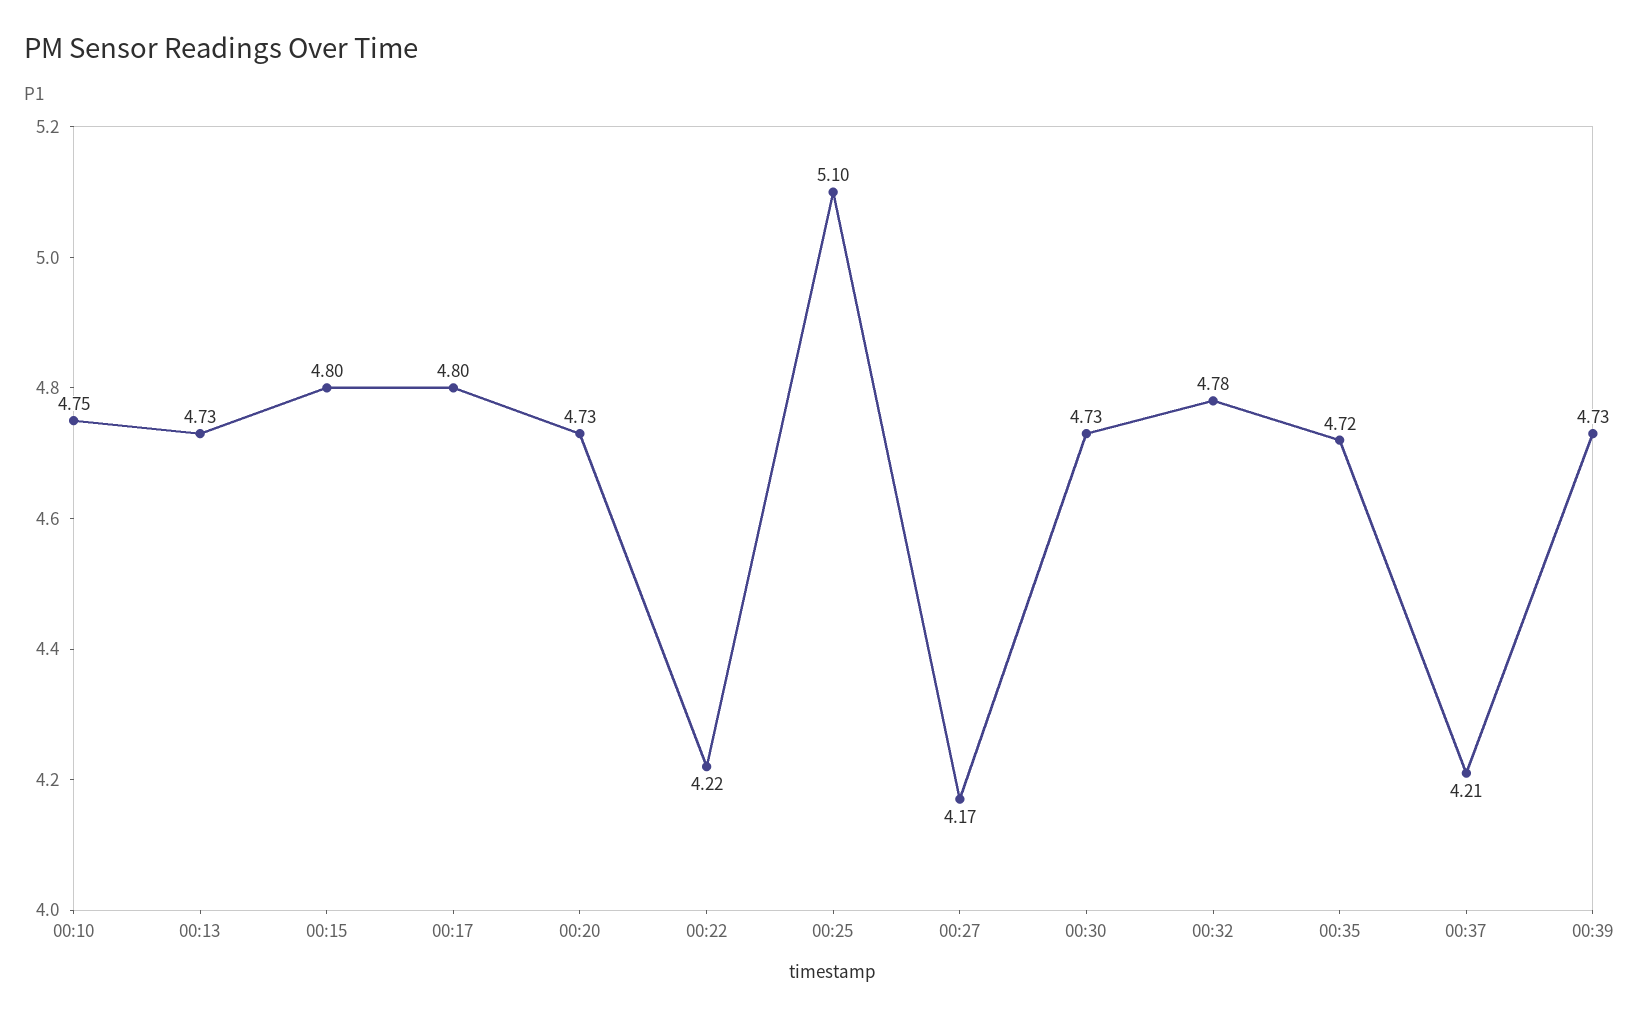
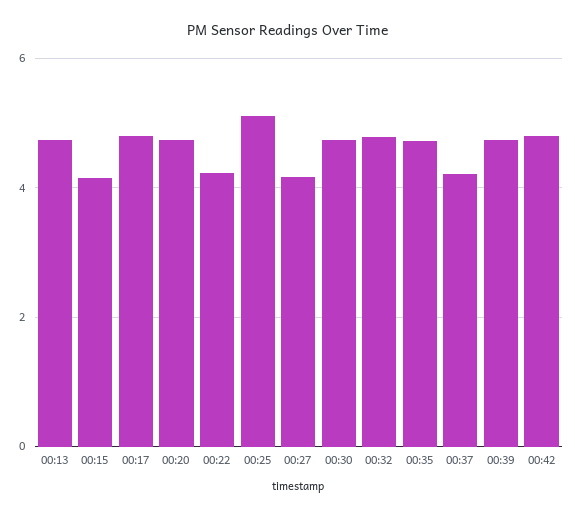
00:10: 4.75 -> none
00:15: 4.8 -> 4.2
00:42: none -> 4.8

